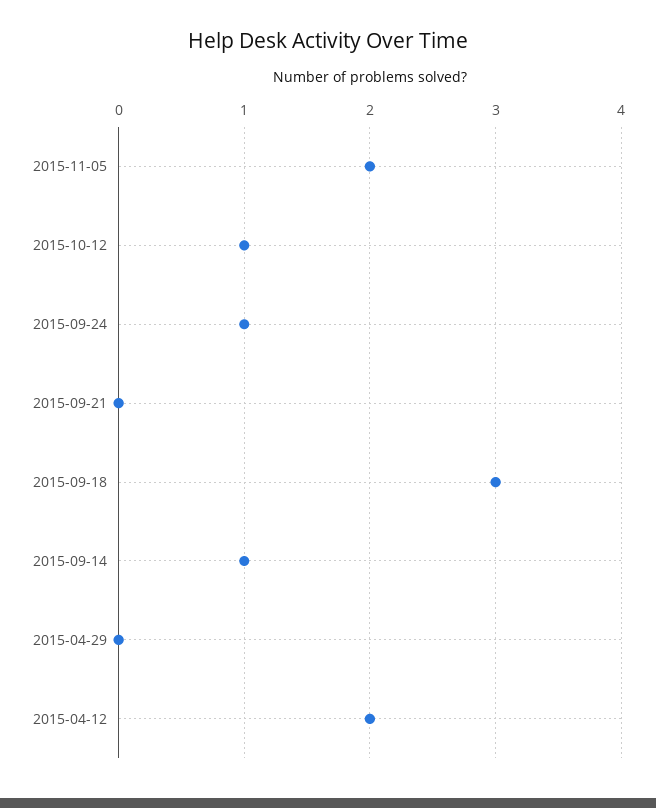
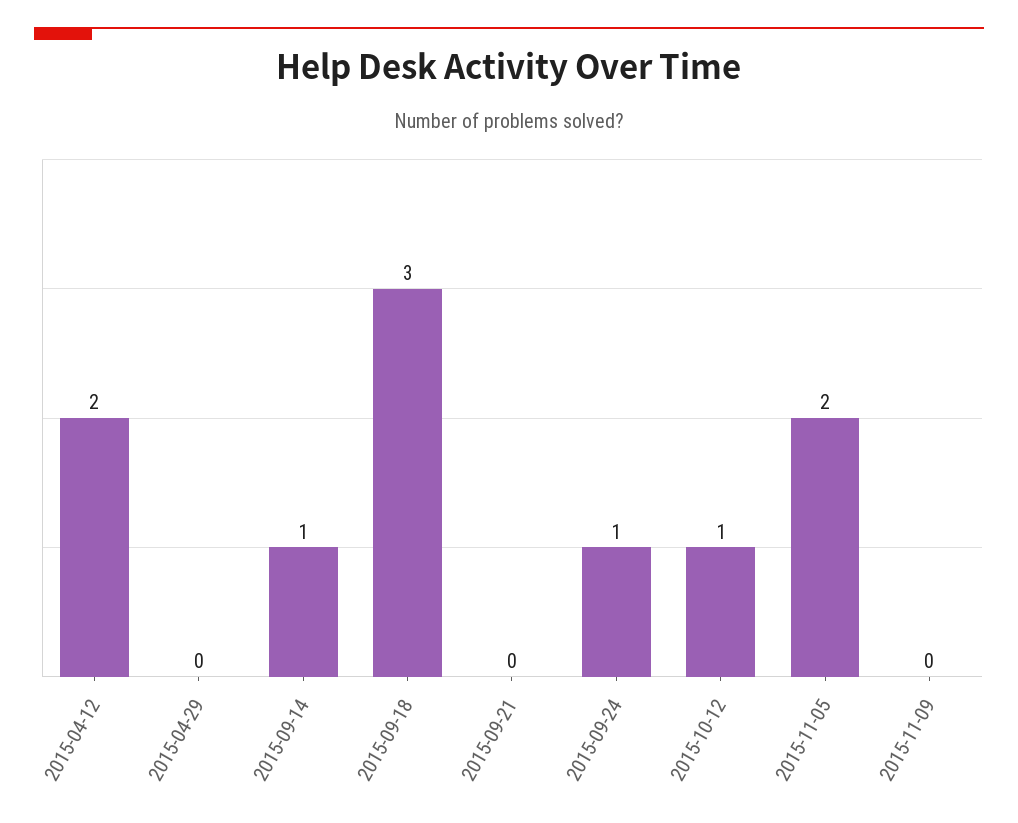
2015-11-09: none -> 0

